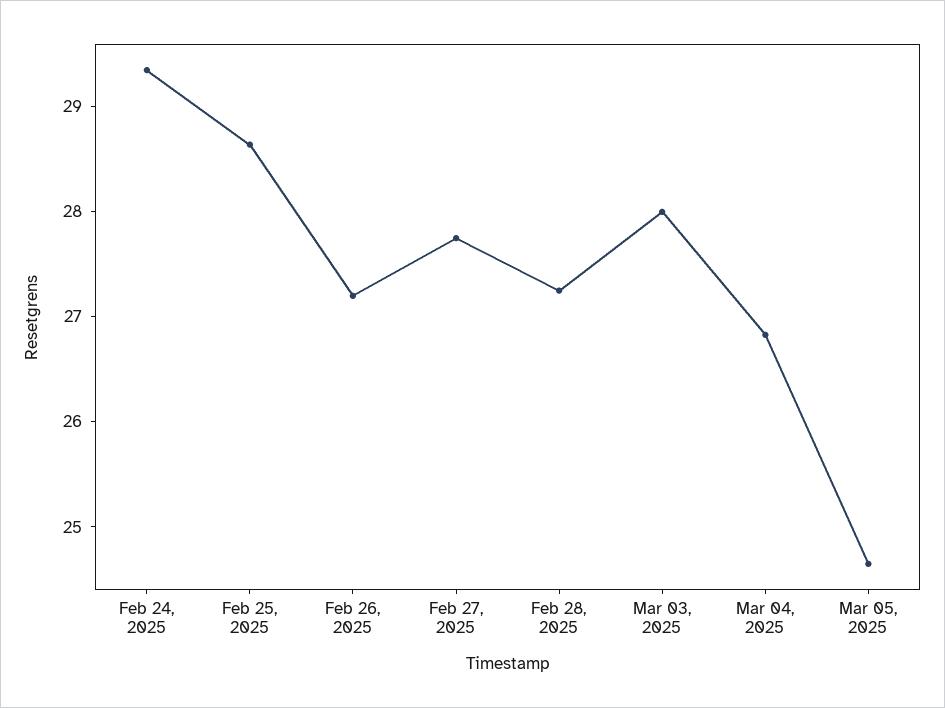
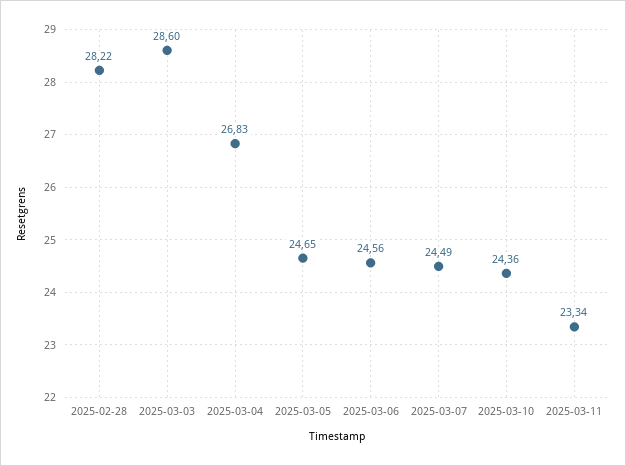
Feb 24, 2025: 29.4 -> none
Feb 25, 2025: 28.6 -> none
Feb 26, 2025: 27.2 -> none
Feb 27, 2025: 27.8 -> none
Feb 28, 2025: 27.2 -> 28.22
Mar 03, 2025: 28 -> 28.6
2025-03-06: none -> 24.56
2025-03-07: none -> 24.49
2025-03-10: none -> 24.36
2025-03-11: none -> 23.34

